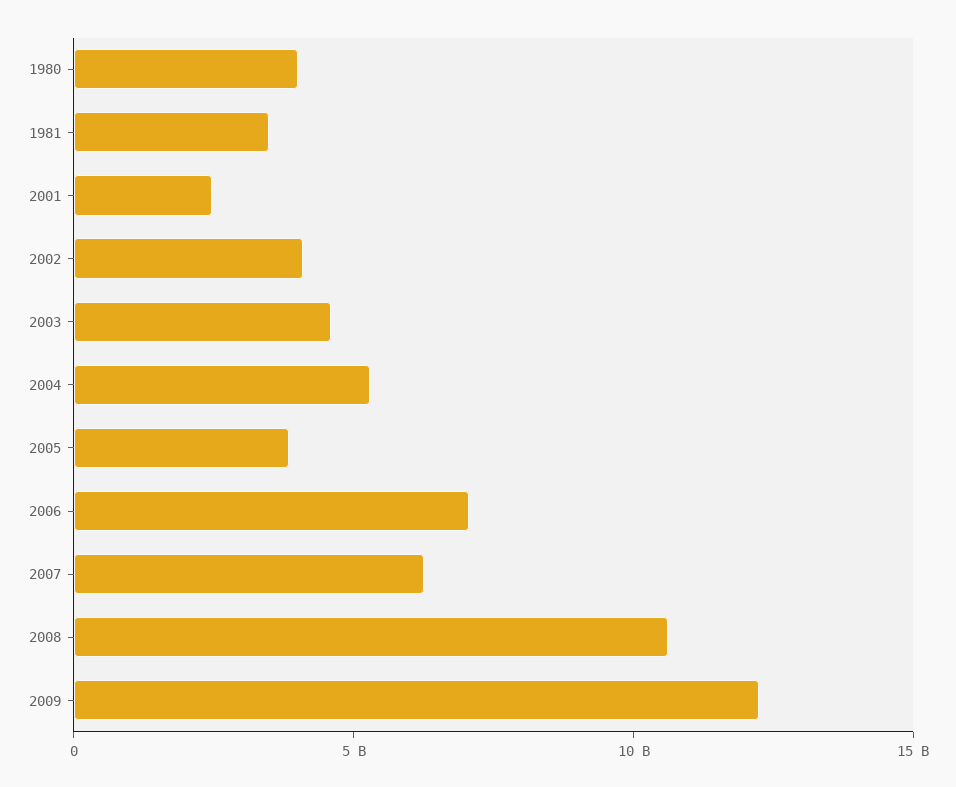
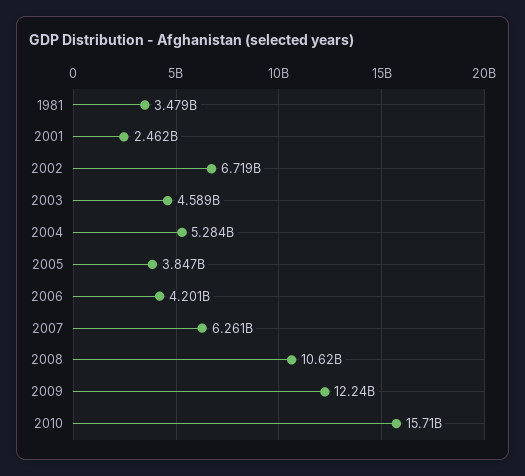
1980: 4000000000 -> none
2002: 4000000000 -> 6719000000
2006: 7000000000 -> 4201000000
2010: none -> 15710000000

